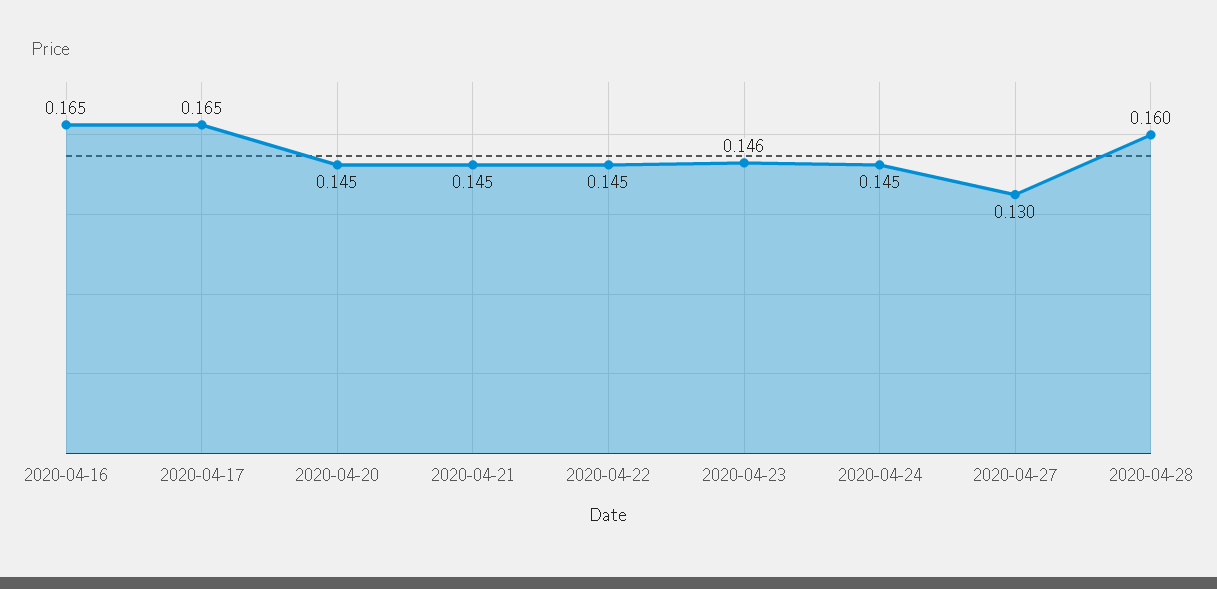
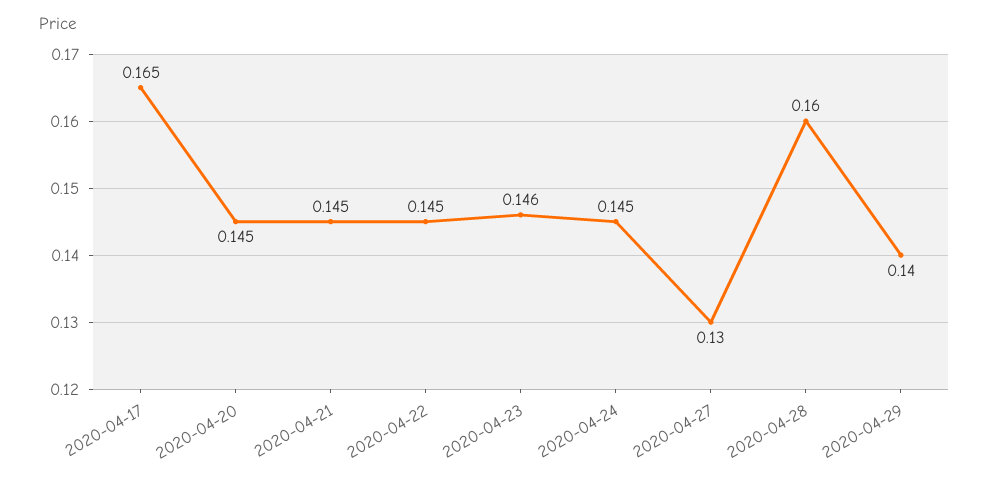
2020-04-16: 0.165 -> none
2020-04-29: none -> 0.14

